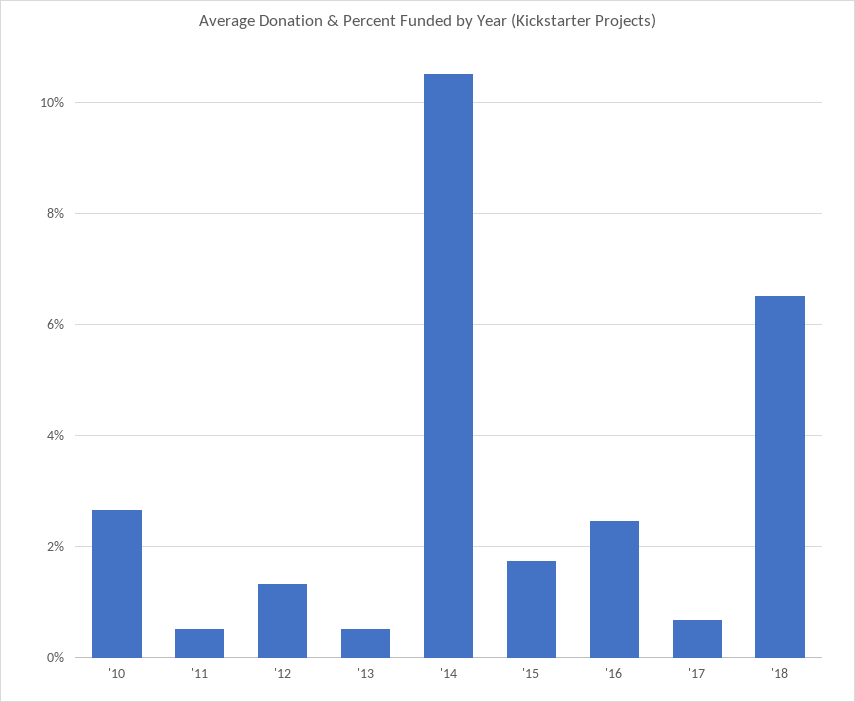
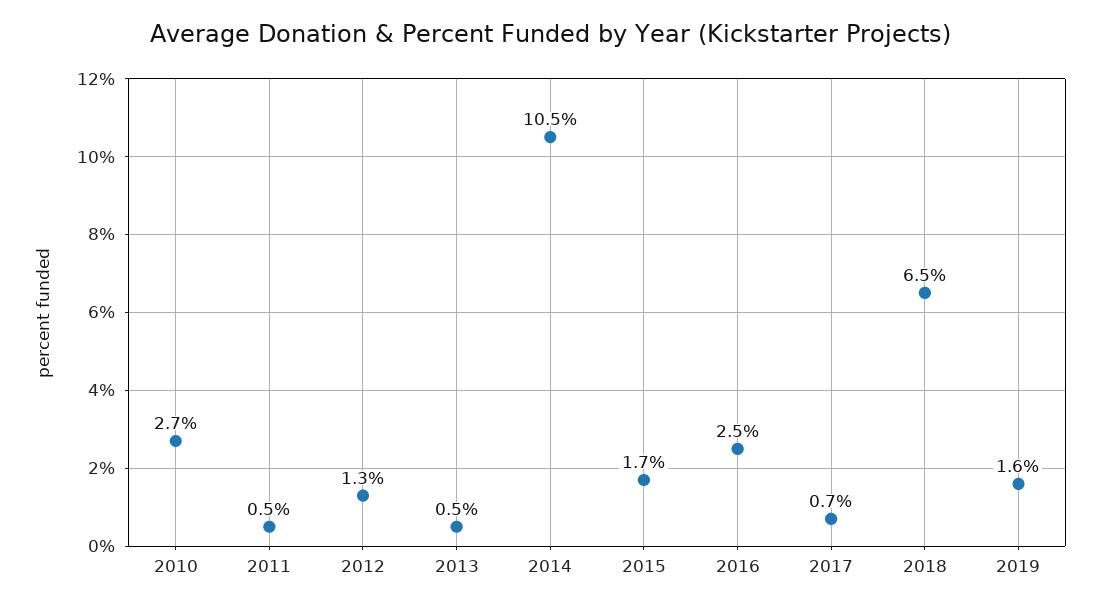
2019: none -> 1.6

